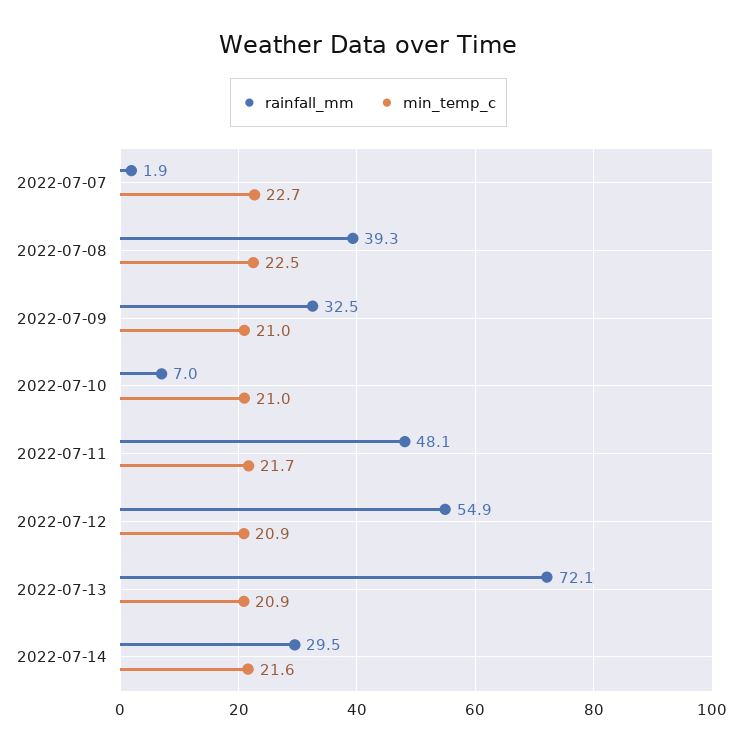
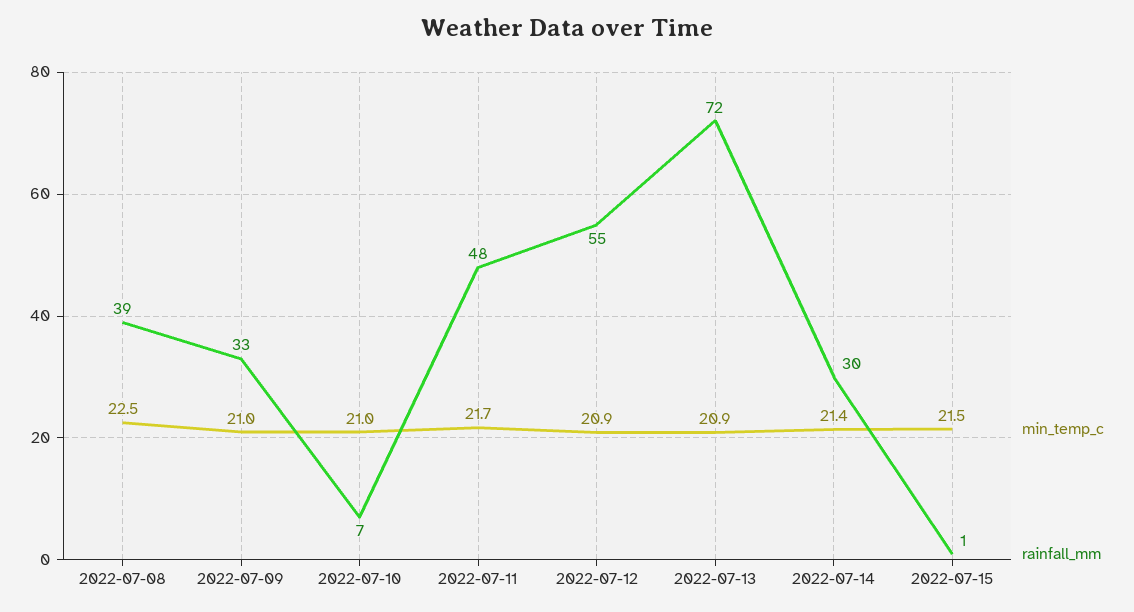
rainfall_mm, 2022-07-07: 1.9 -> none
min_temp_c, 2022-07-07: 22.7 -> none
min_temp_c, 2022-07-14: 21.6 -> 21.4
min_temp_c, 2022-07-15: none -> 21.5
rainfall_mm, 2022-07-15: none -> 1

